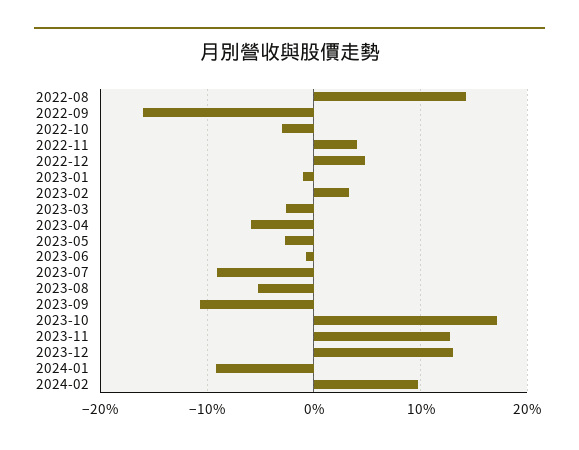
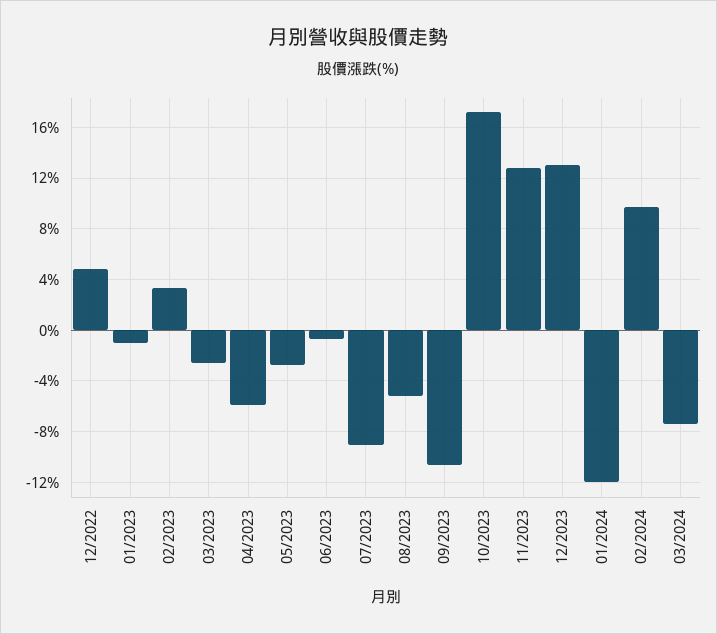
2022-08: 14 -> none
2022-09: -16 -> none
2022-10: -3 -> none
2022-11: 4 -> none
2024-01: -9 -> -12
03/2024: none -> -7.5

